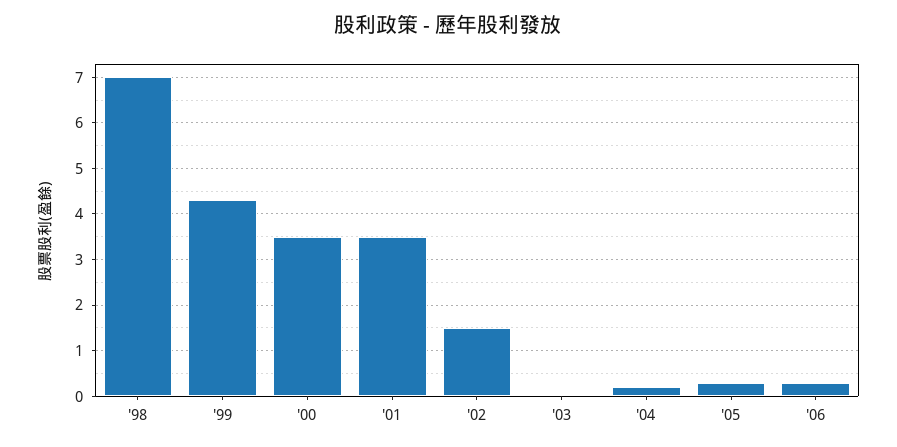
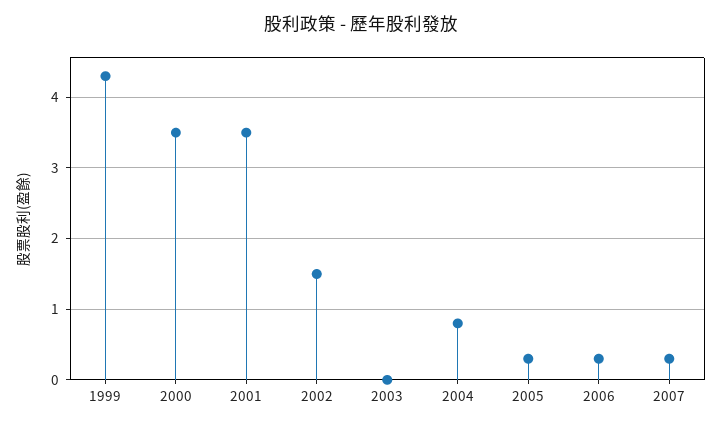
'98: 7 -> none
'04: 0.2 -> 0.8
2007: none -> 0.3

